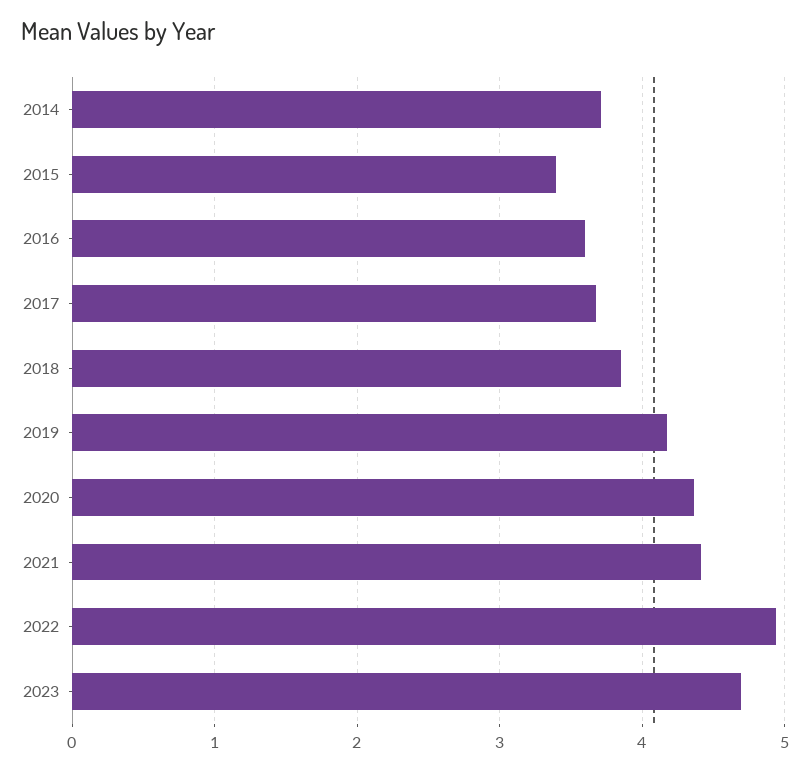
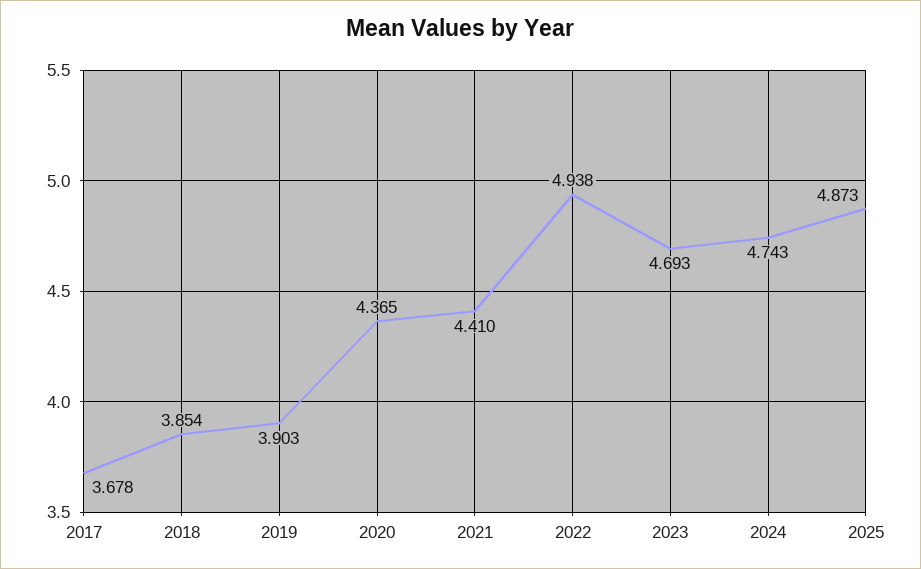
2014: 3.7 -> none
2015: 3.4 -> none
2016: 3.6 -> none
2019: 4.2 -> 3.903
2024: none -> 4.743
2025: none -> 4.873

